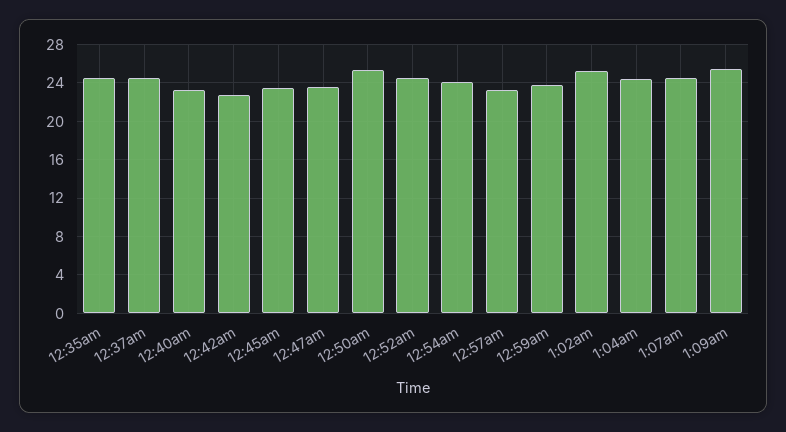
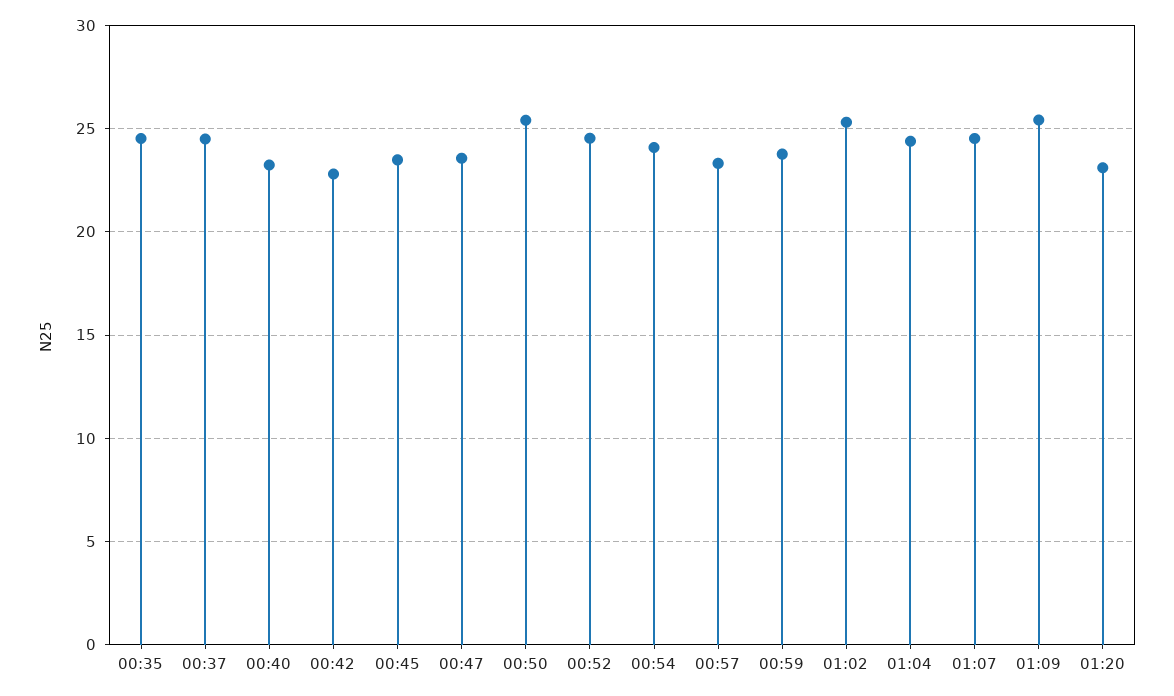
01:20: none -> 23

